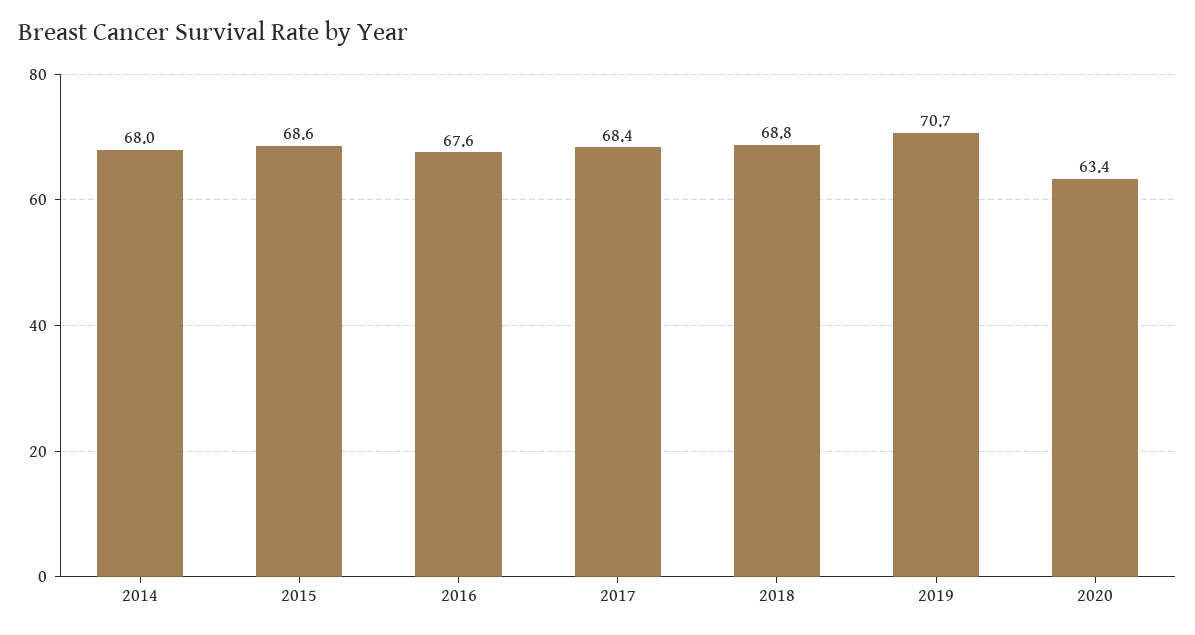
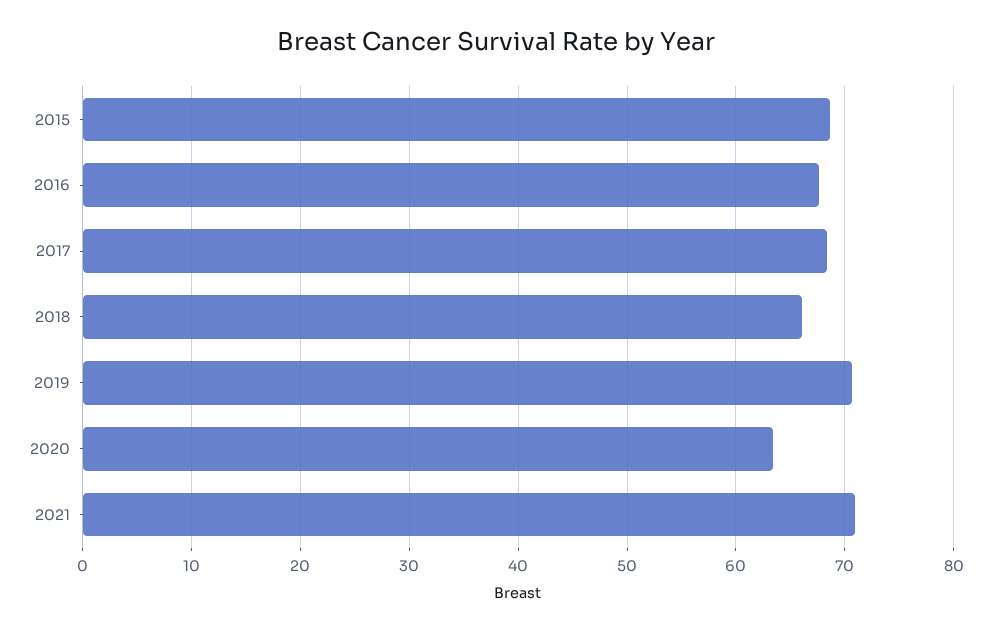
2014: 68 -> none
2018: 68.8 -> 66
2021: none -> 71

